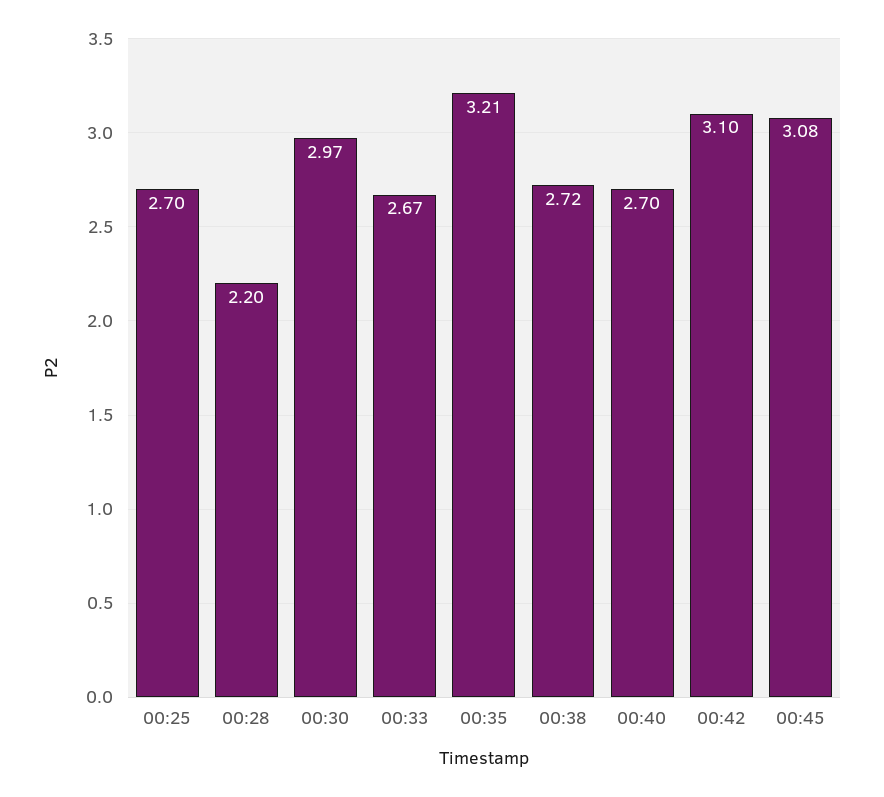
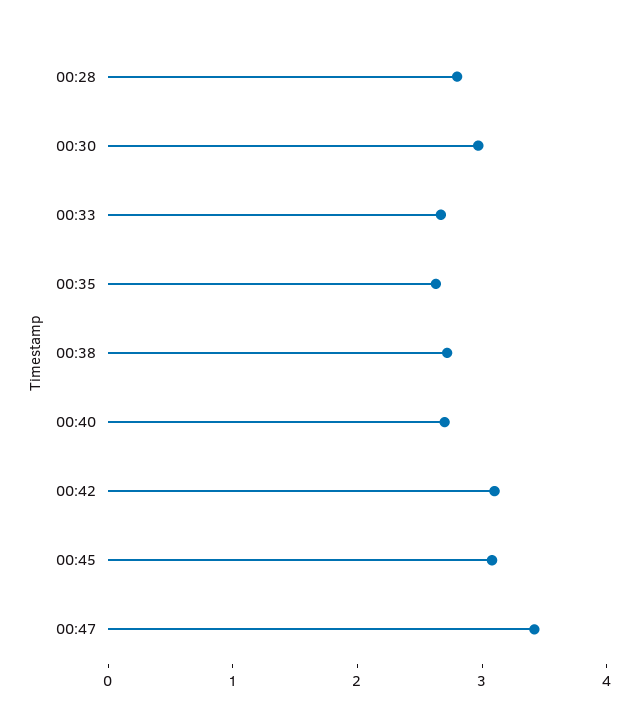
00:25: 2.7 -> none
00:28: 2.2 -> 2.8
00:35: 3.21 -> 2.6
00:47: none -> 3.4

